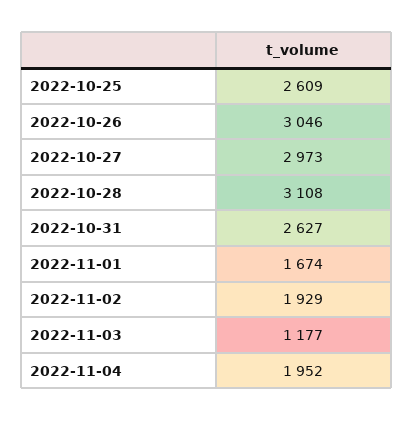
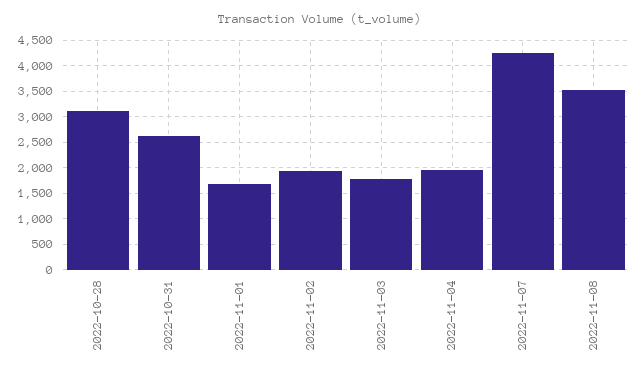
2022-10-25: 2609 -> none
2022-10-26: 3046 -> none
2022-10-27: 2973 -> none
2022-11-03: 1177 -> 1750
2022-11-07: none -> 4250
2022-11-08: none -> 3500

